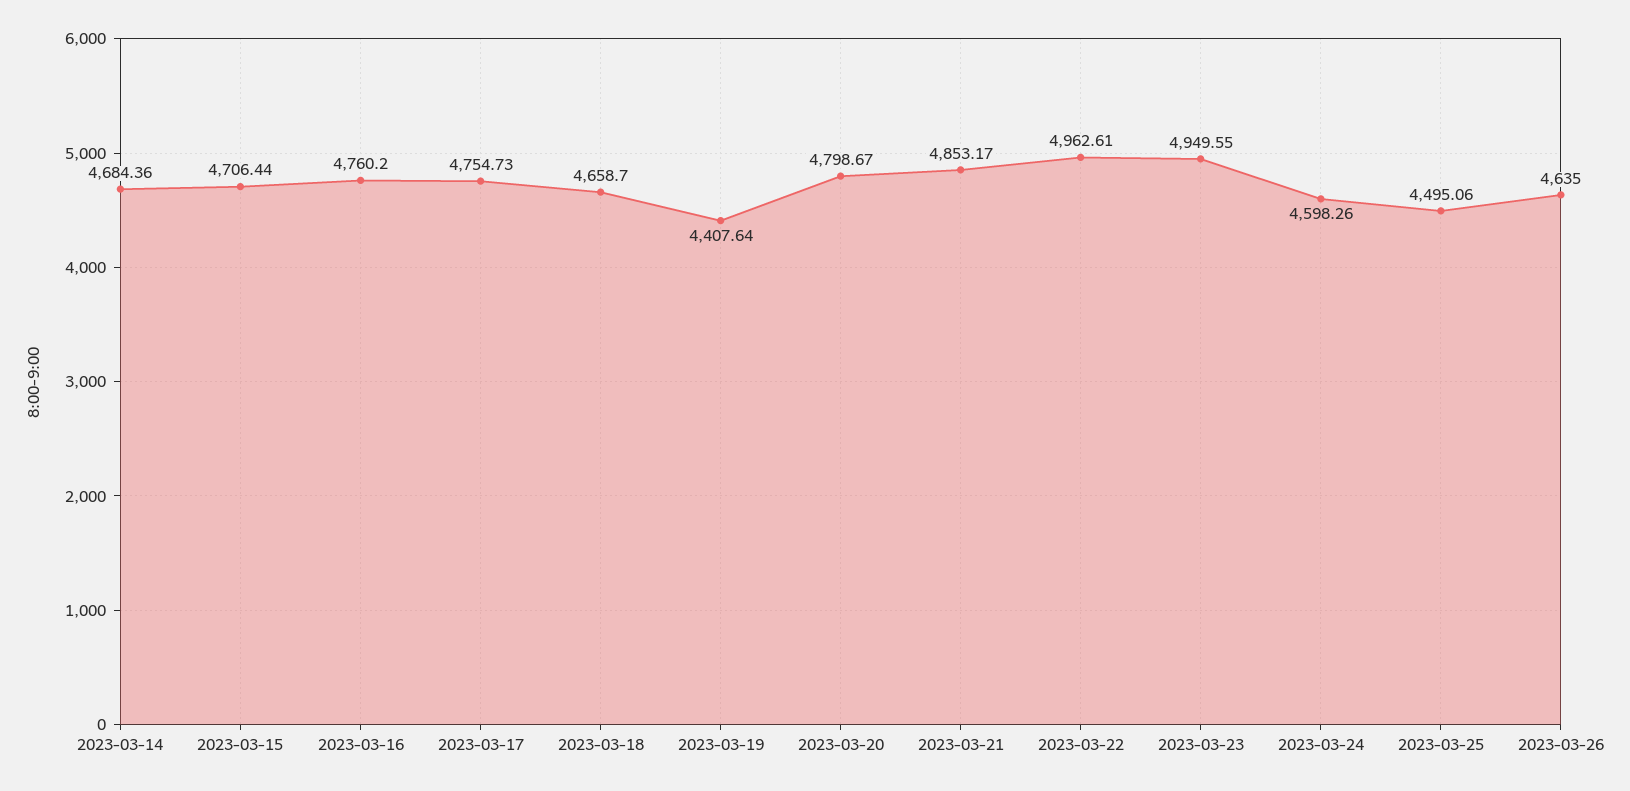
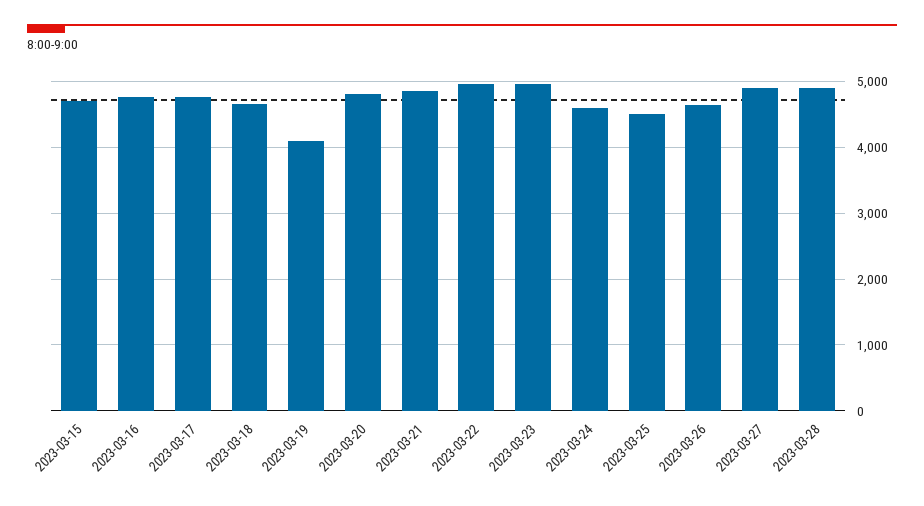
2023-03-14: 4684.36 -> none
2023-03-19: 4407.64 -> 4100
2023-03-27: none -> 4900
2023-03-28: none -> 4900

